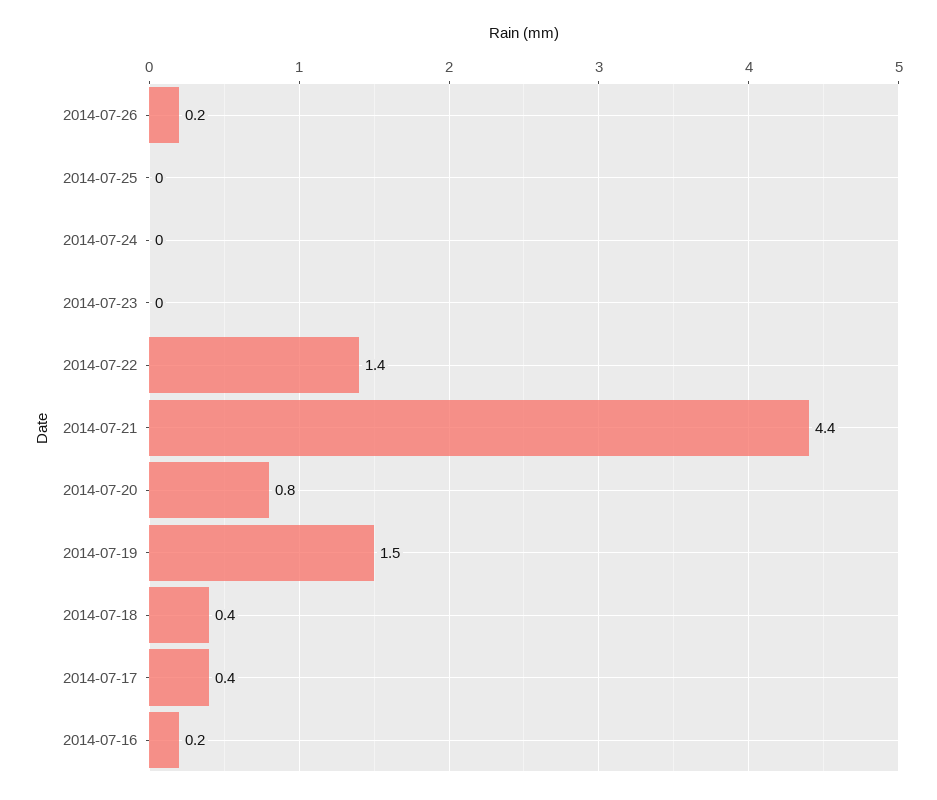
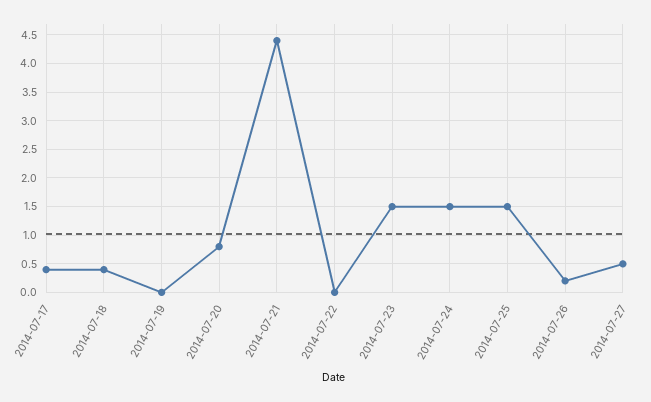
2014-07-25: 0 -> 1.5
2014-07-24: 0 -> 1.5
2014-07-23: 0 -> 1.5
2014-07-22: 1.4 -> 0
2014-07-19: 1.5 -> 0
2014-07-16: 0.2 -> none
2014-07-27: none -> 0.5

